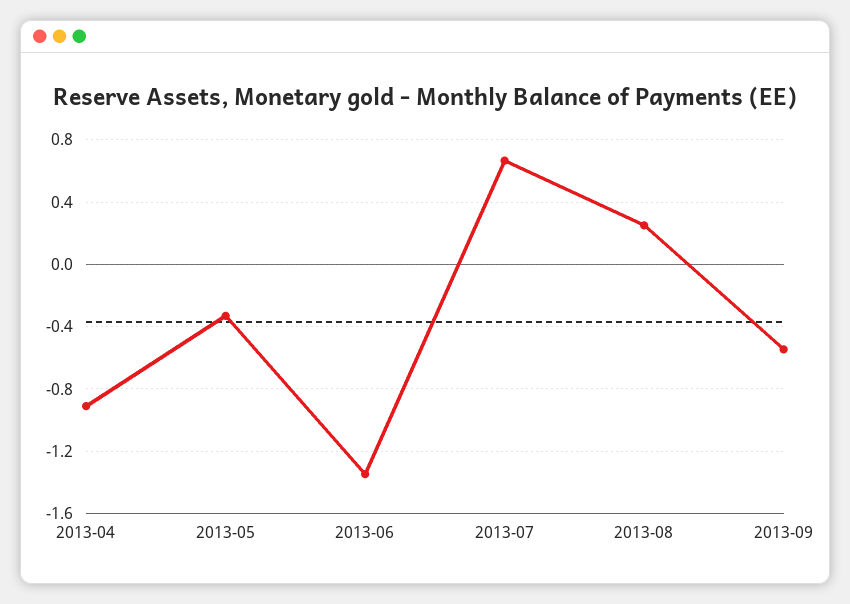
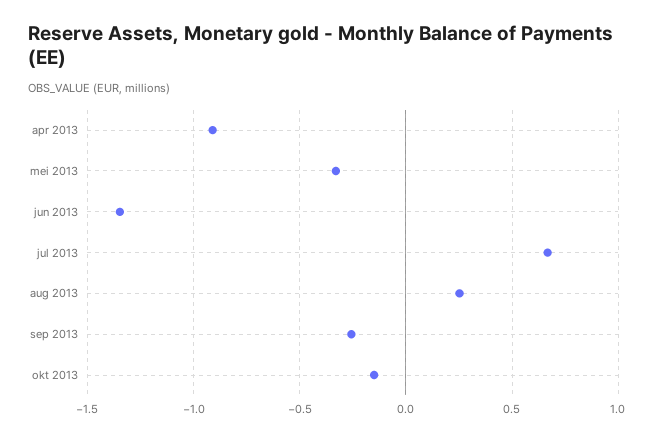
2013-09: -0.55 -> -0.25
okt 2013: none -> -0.15

